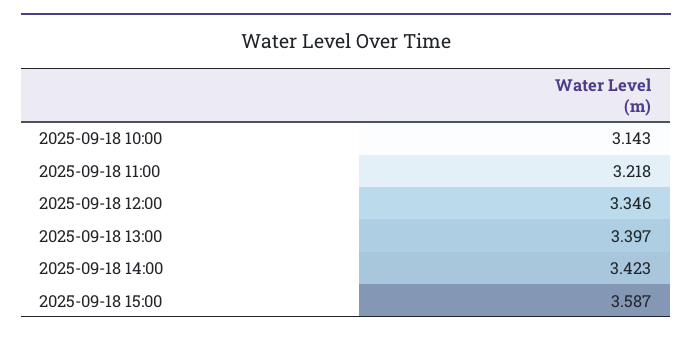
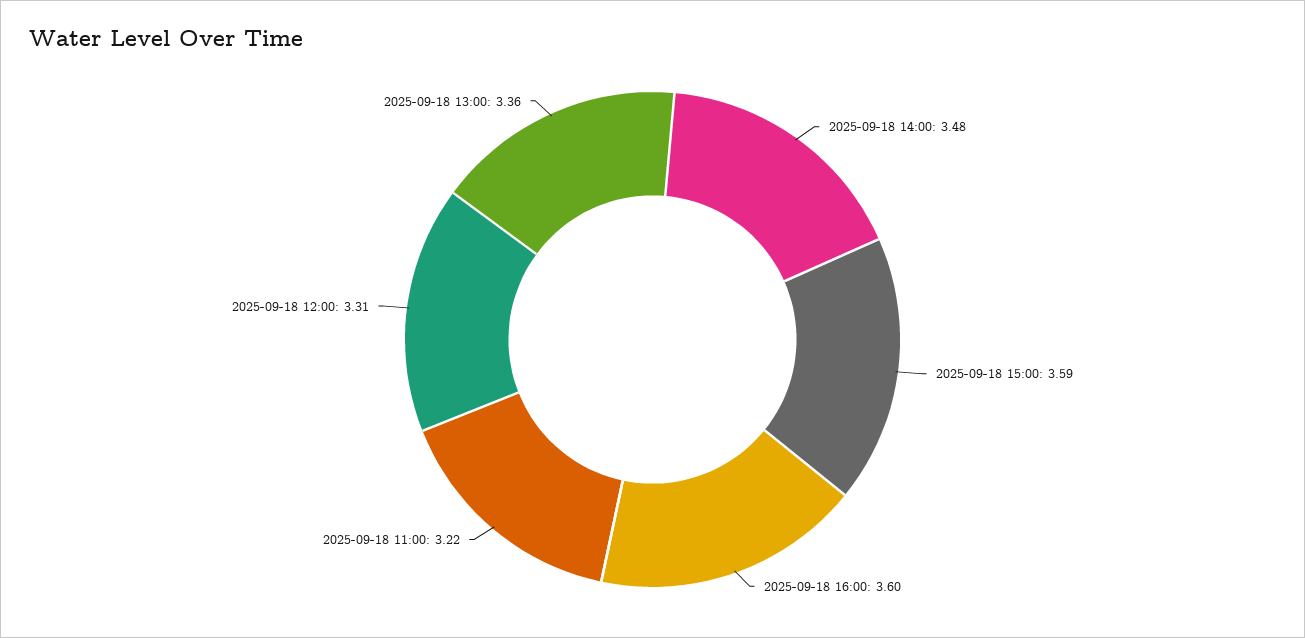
2025-09-18 10:00: 3.143 -> none
2025-09-18 12:00: 3.346 -> 3.31
2025-09-18 13:00: 3.397 -> 3.36
2025-09-18 14:00: 3.423 -> 3.48
2025-09-18 16:00: none -> 3.6

